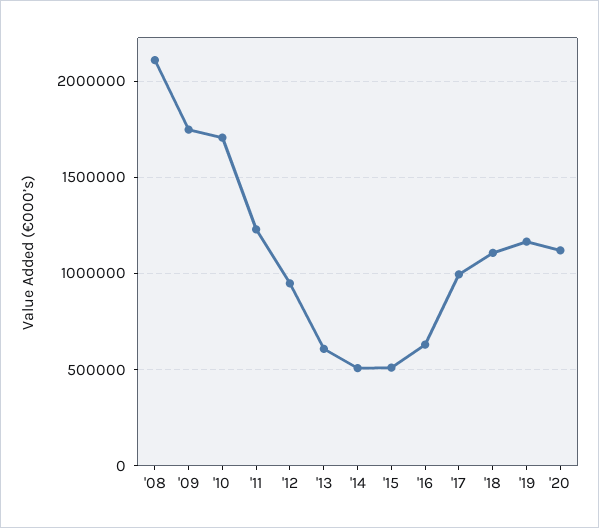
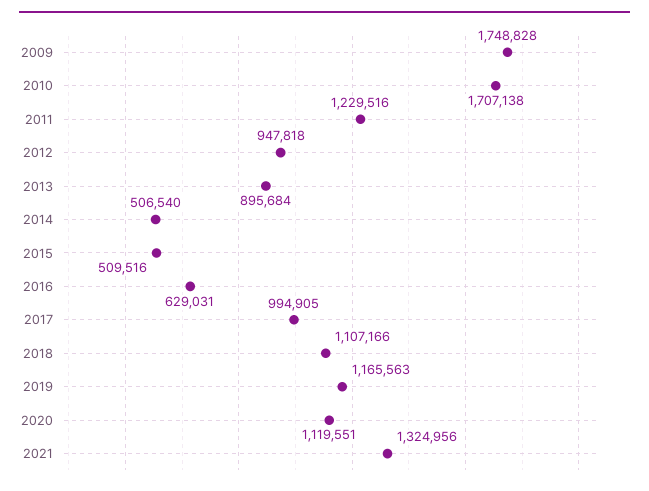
'08: 2100000 -> none
'13: 600000 -> 895684
2021: none -> 1324956

